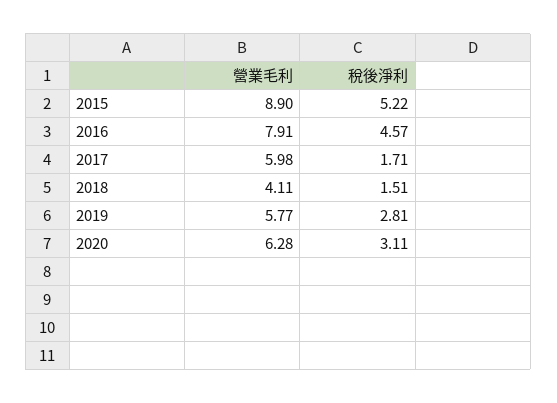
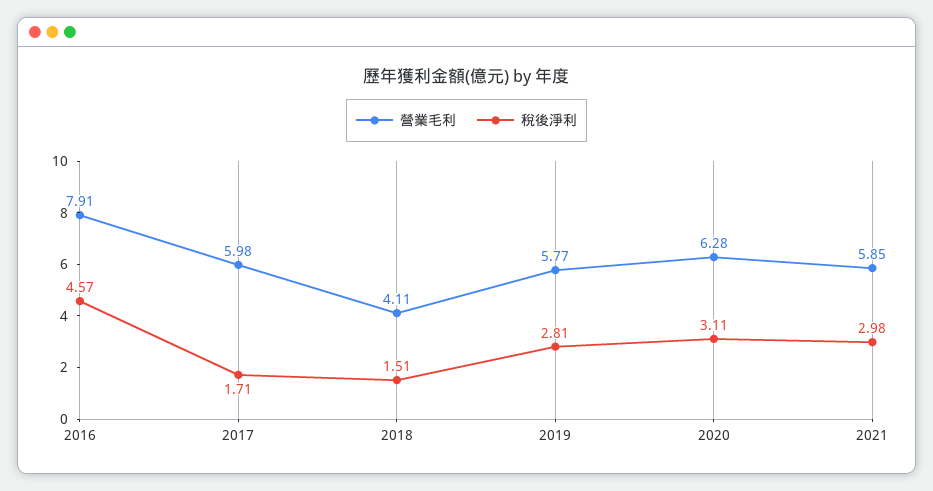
營業毛利, 2015: 8.9 -> none
稅後淨利, 2015: 5.22 -> none
營業毛利, 2021: none -> 5.85
稅後淨利, 2021: none -> 2.98

